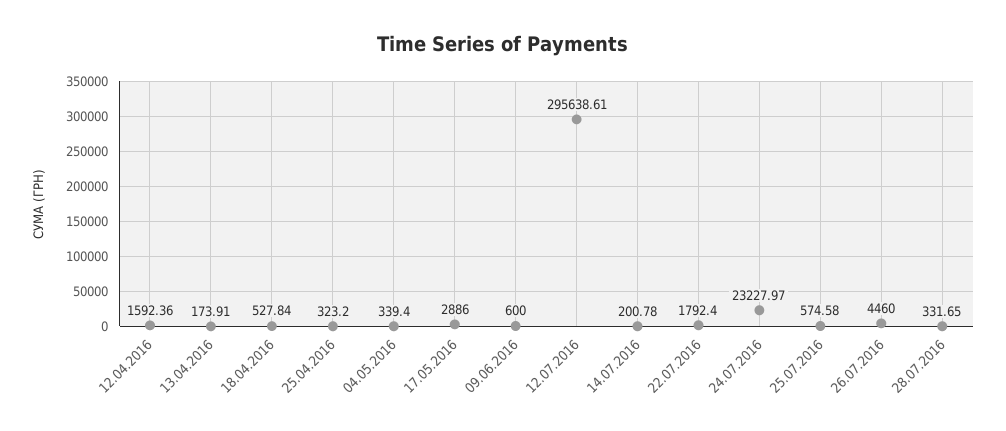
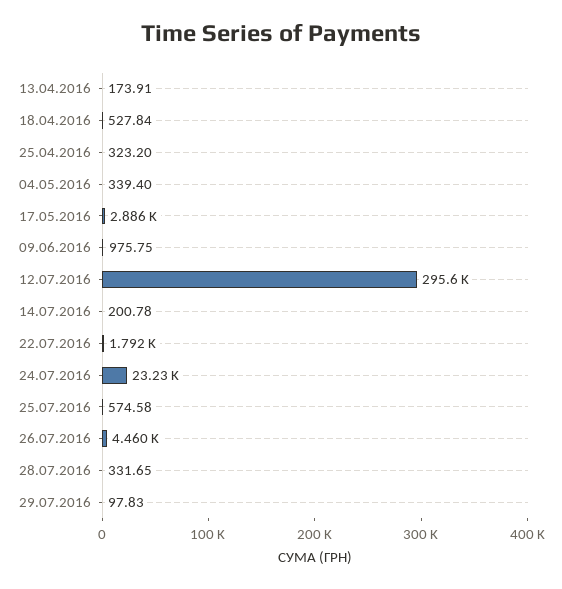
12.04.2016: 1592.36 -> none
09.06.2016: 600 -> 975.75
29.07.2016: none -> 97.83

